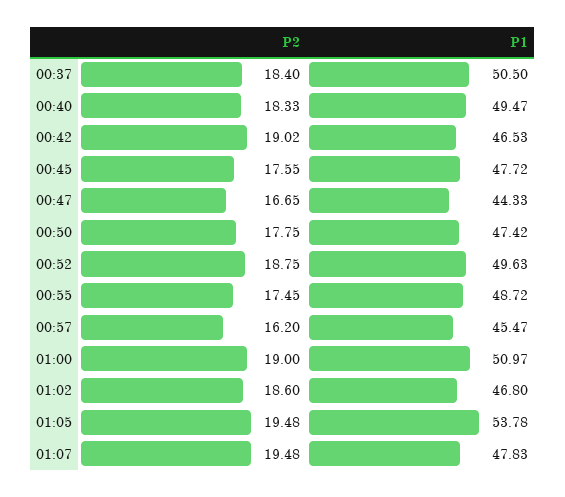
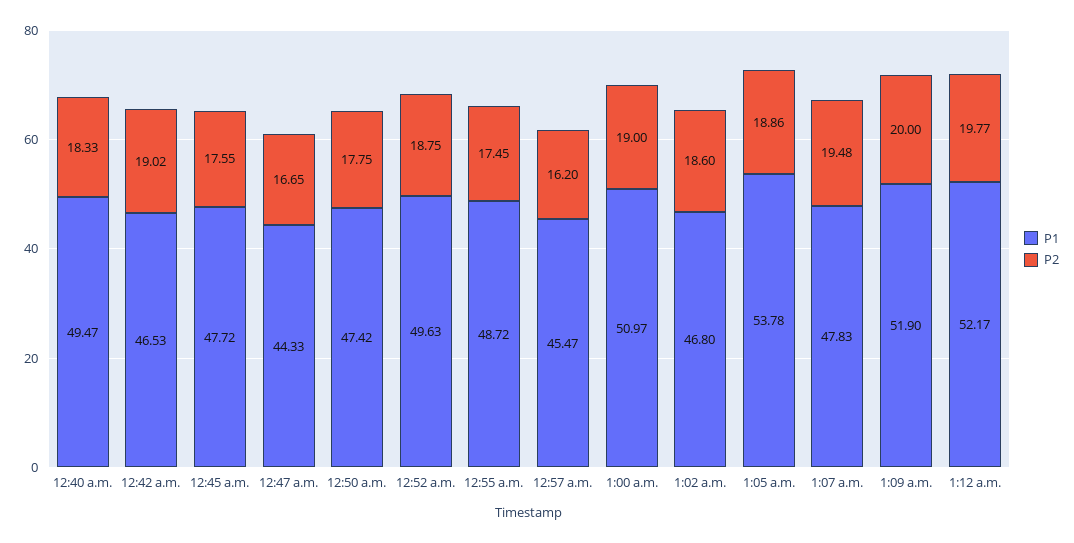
P2, 00:37: 18.4 -> none
P1, 00:37: 50.5 -> none
P2, 01:05: 19.48 -> 18.86
P1, 1:09 a.m.: none -> 51.9
P2, 1:09 a.m.: none -> 20
P1, 1:12 a.m.: none -> 52.17
P2, 1:12 a.m.: none -> 19.77

